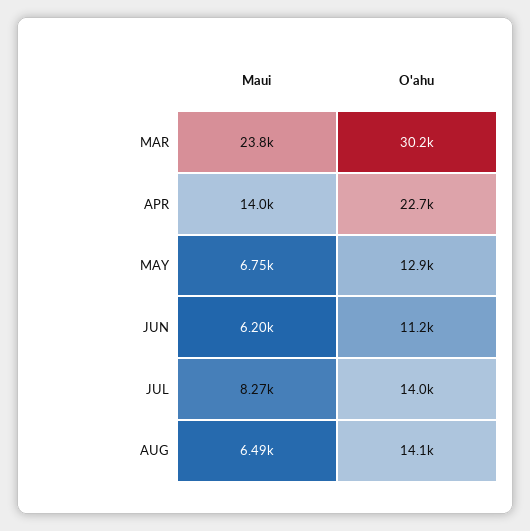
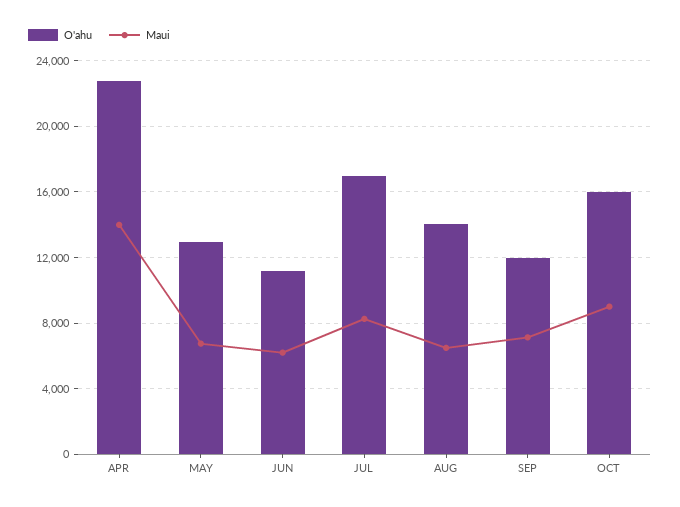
Maui, MAR: 23800 -> none
O'ahu, MAR: 30200 -> none
O'ahu, JUL: 14000 -> 17000
O'ahu, SEP: none -> 12000
Maui, SEP: none -> 7000
O'ahu, OCT: none -> 16000
Maui, OCT: none -> 9000

